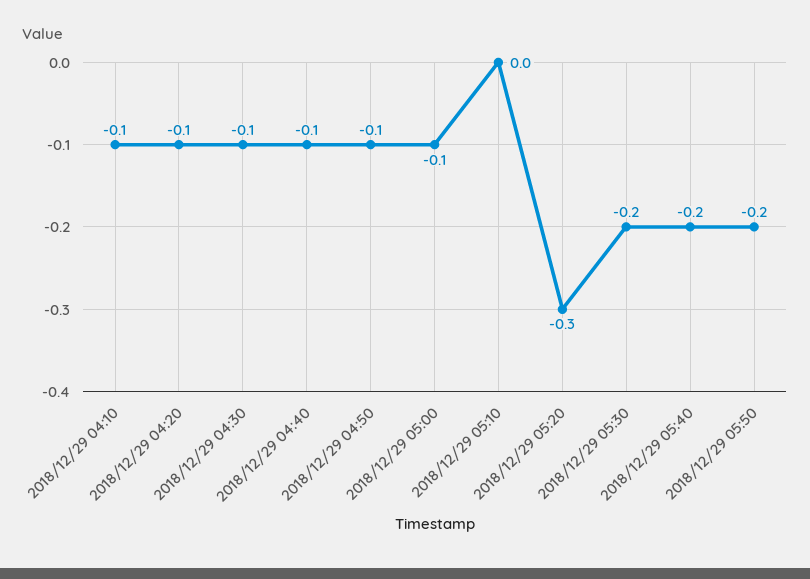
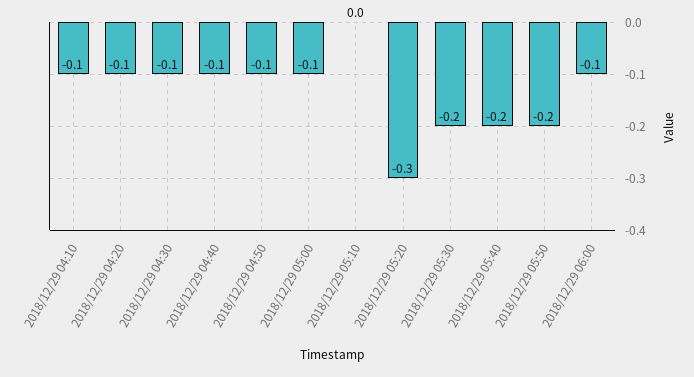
2018/12/29 06:00: none -> -0.1

